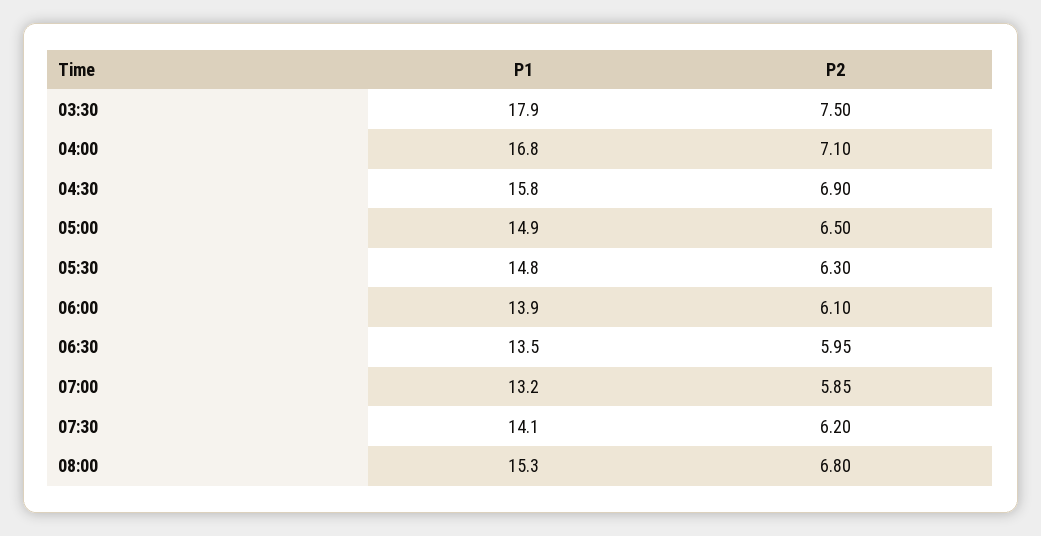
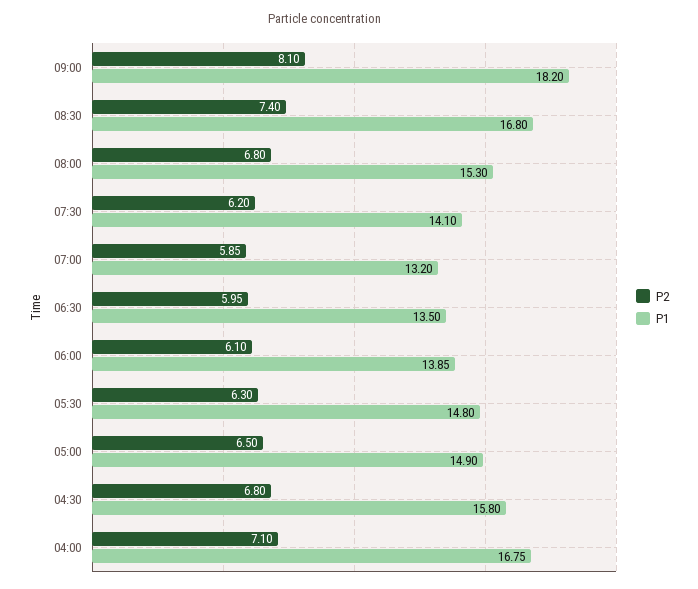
P1, 03:30: 17.9 -> none
P2, 03:30: 7.5 -> none
P2, 04:30: 6.9 -> 6.8
P2, 09:00: none -> 8.1
P1, 09:00: none -> 18.2
P2, 08:30: none -> 7.4
P1, 08:30: none -> 16.8

